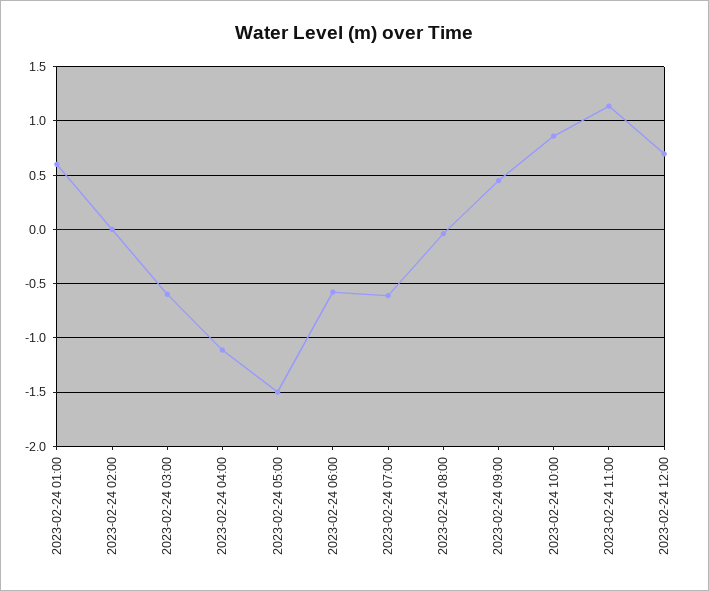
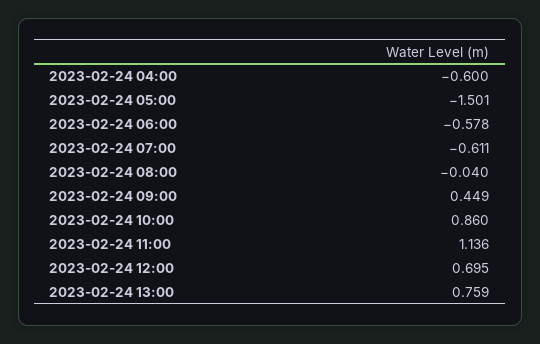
2023-02-24 01:00: 0.6 -> none
2023-02-24 02:00: 0 -> none
2023-02-24 03:00: -0.6 -> none
2023-02-24 04:00: -1.1 -> -0.6
2023-02-24 13:00: none -> 0.759

